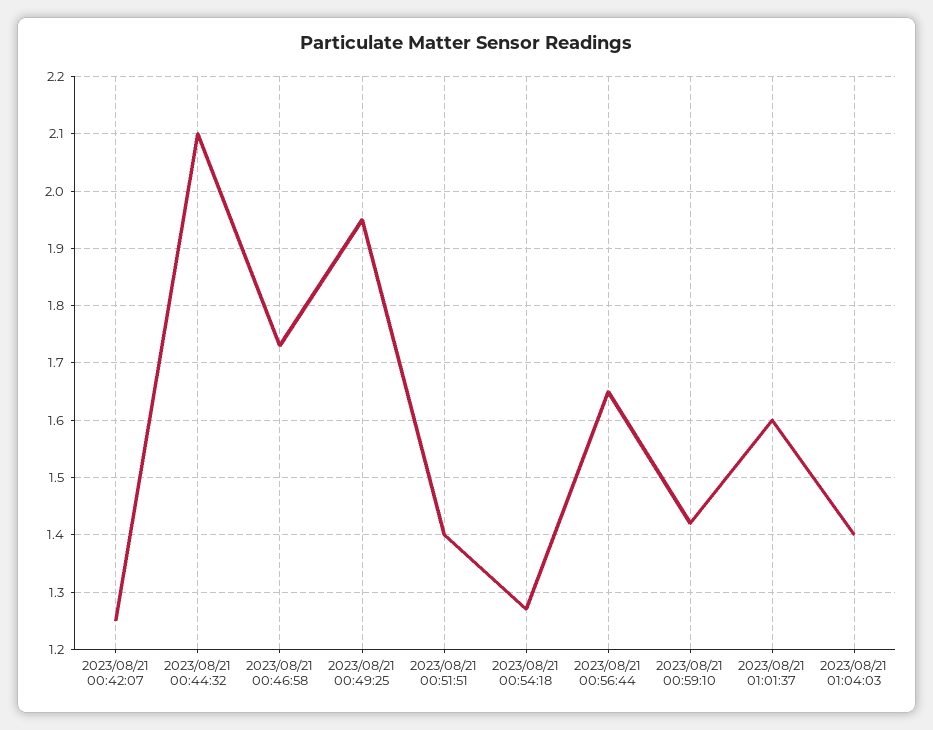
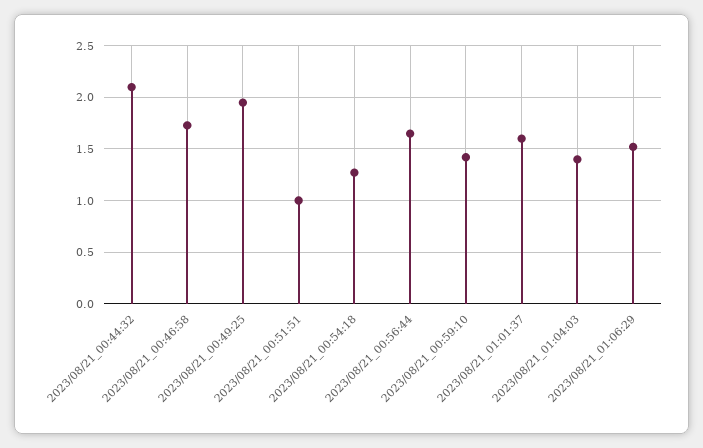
2023/08/21 00:42:07: 1.25 -> none
2023/08/21 00:51:51: 1.4 -> 1
2023/08/21_01:06:29: none -> 1.5

